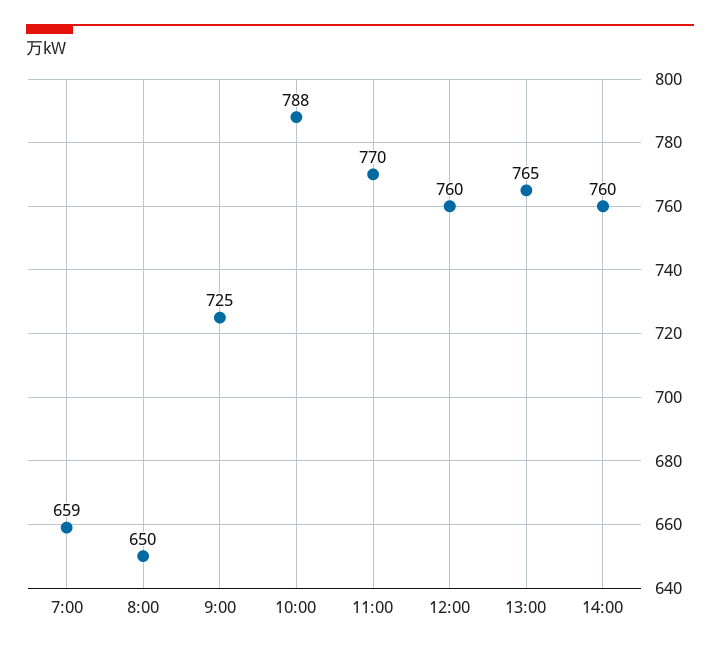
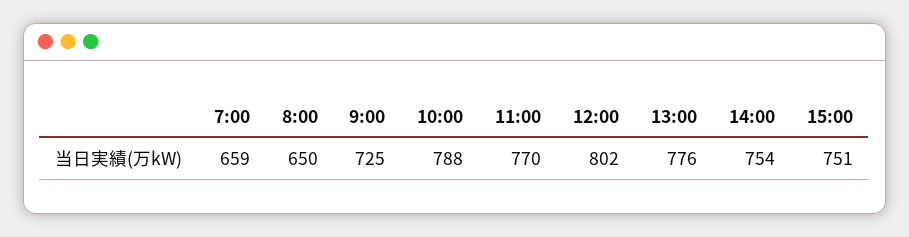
12:00: 760 -> 802
13:00: 765 -> 776
14:00: 760 -> 754
15:00: none -> 751

